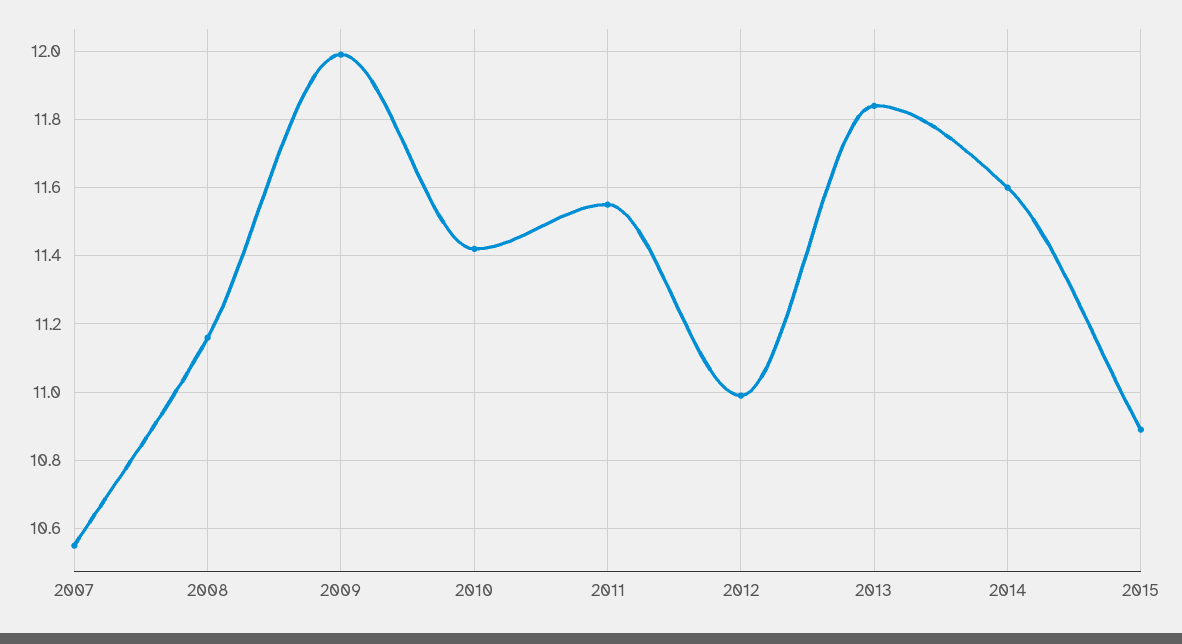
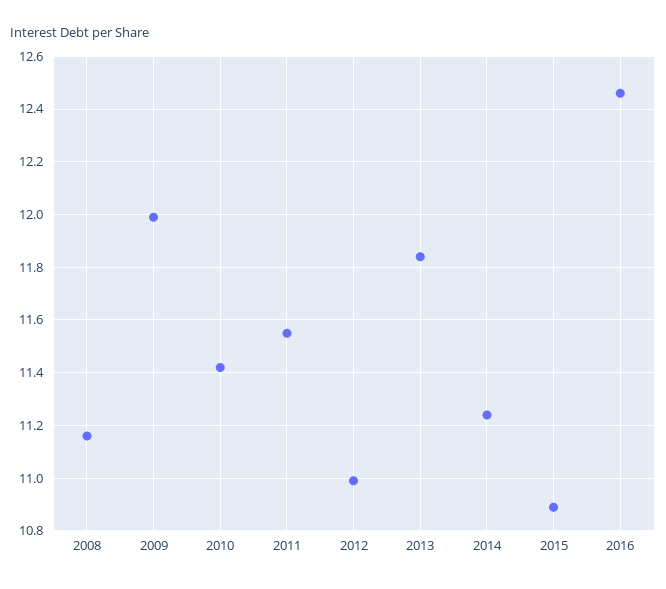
2007: 10.55 -> none
2014: 11.6 -> 11.25
2016: none -> 12.45

